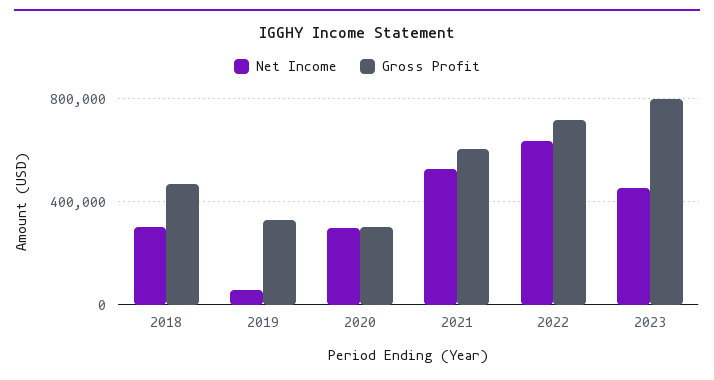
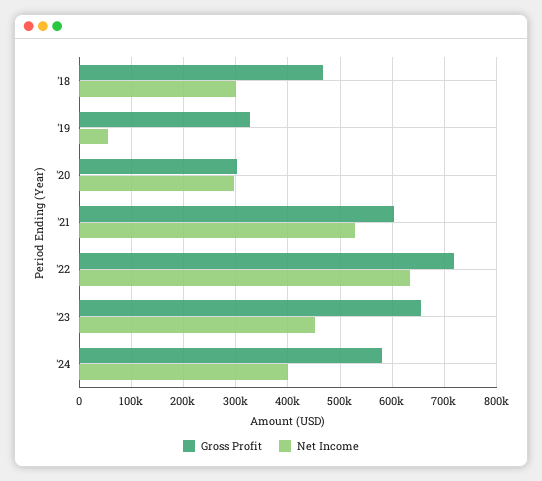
Gross Profit, 2023: 800000 -> 660000
Gross Profit, '24: none -> 580000
Net Income, '24: none -> 400000

